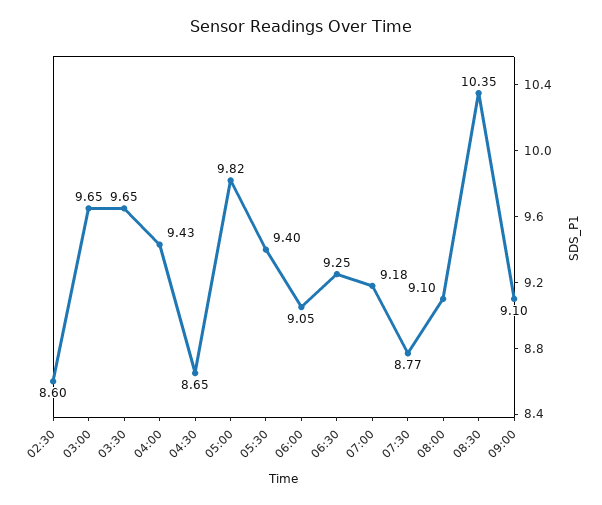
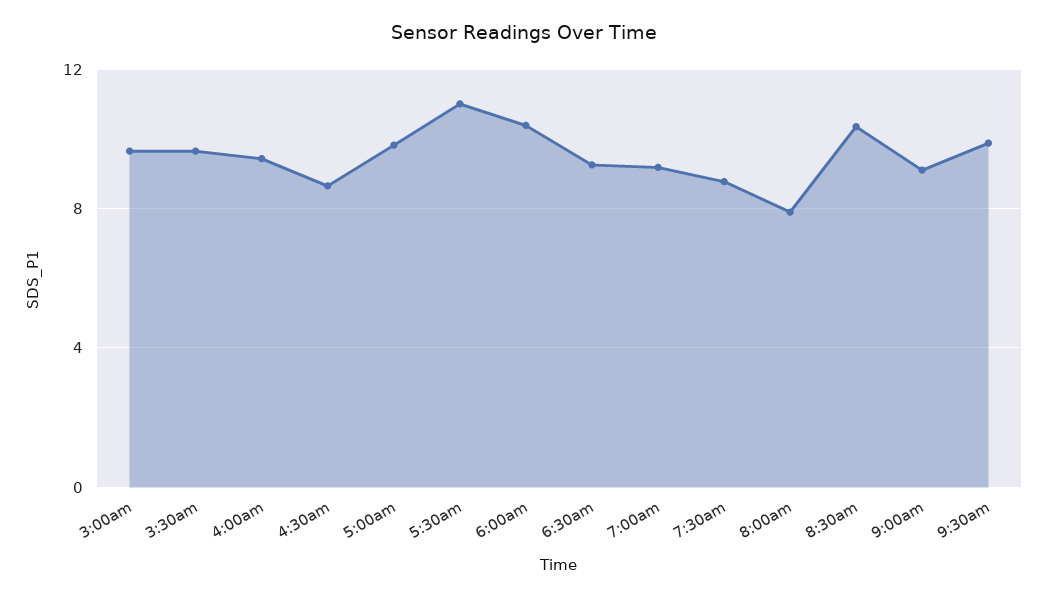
02:30: 8.6 -> none
05:30: 9.4 -> 11
06:00: 9.05 -> 10.5
08:00: 9.1 -> 8
9:30am: none -> 10

